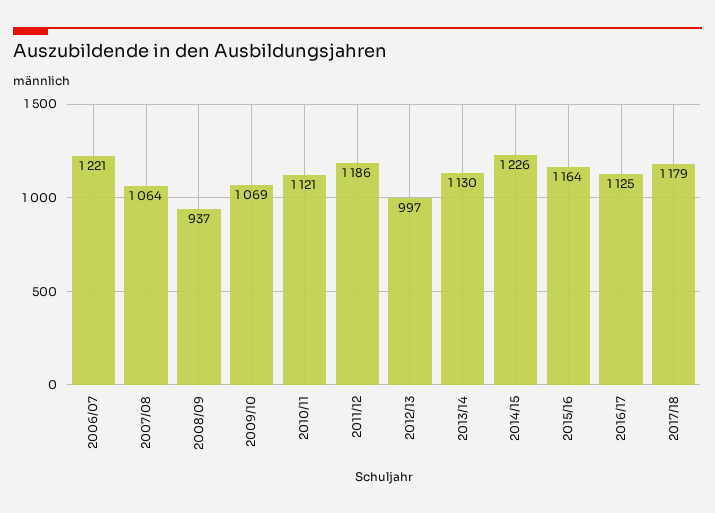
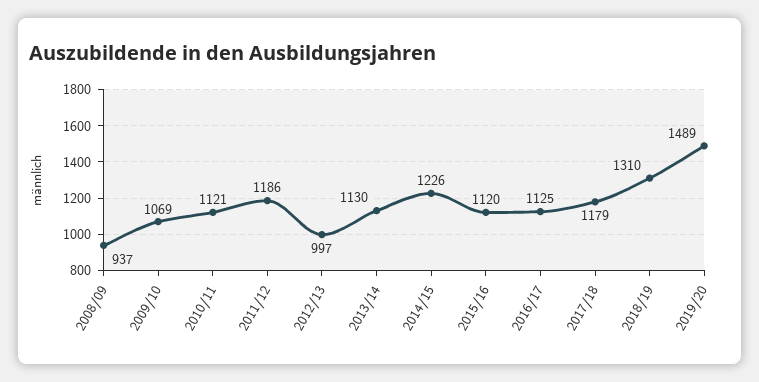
2006/07: 1221 -> none
2007/08: 1064 -> none
2015/16: 1164 -> 1120
2018/19: none -> 1310
2019/20: none -> 1489

